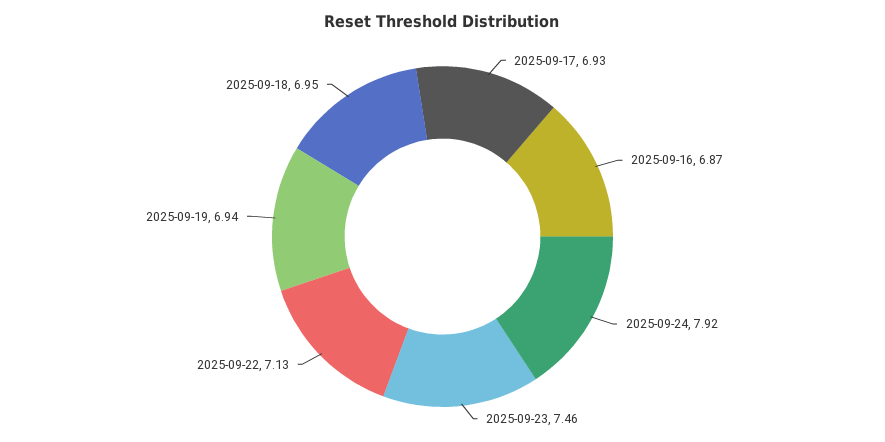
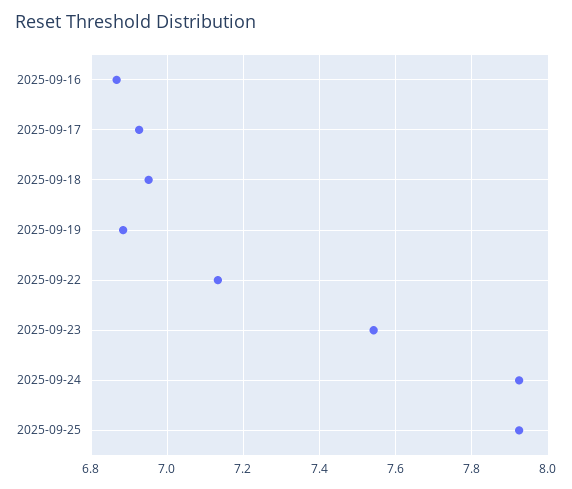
2025-09-23: 7.46 -> 7.54
2025-09-19: 6.94 -> 6.88
2025-09-25: none -> 7.92

